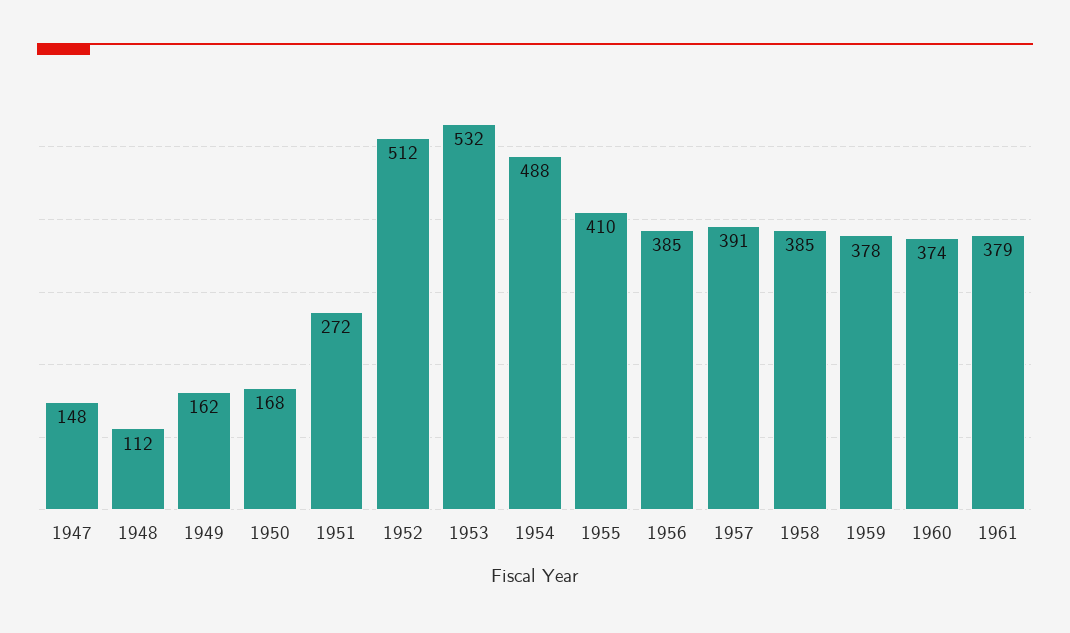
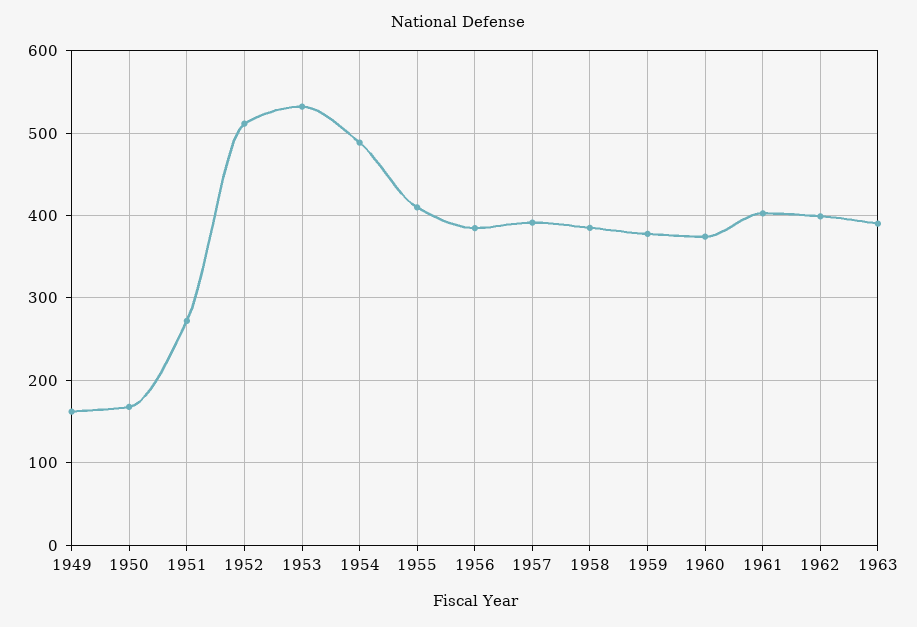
1947: 148 -> none
1948: 112 -> none
1961: 379 -> 400
1962: none -> 400
1963: none -> 390

